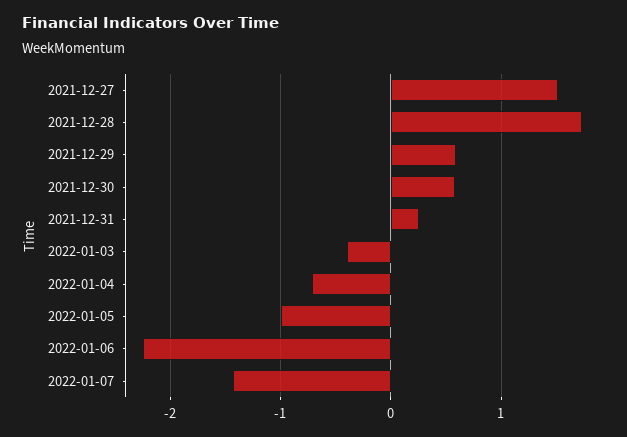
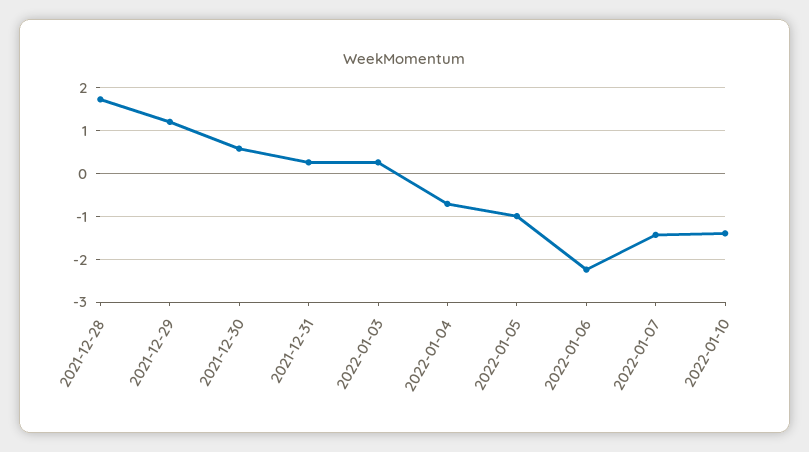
2021-12-27: 1.5 -> none
2021-12-29: 0.6 -> 1.2
2022-01-03: -0.4 -> 0.2
2022-01-10: none -> -1.4

